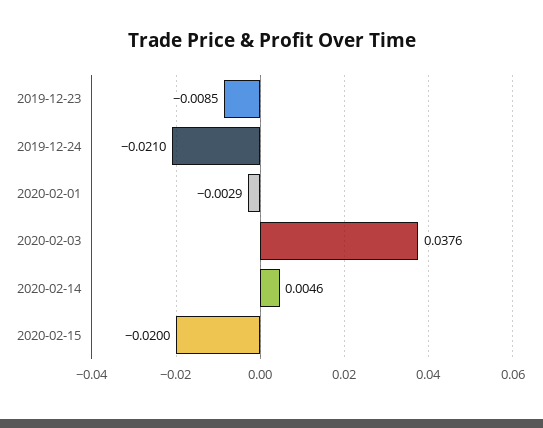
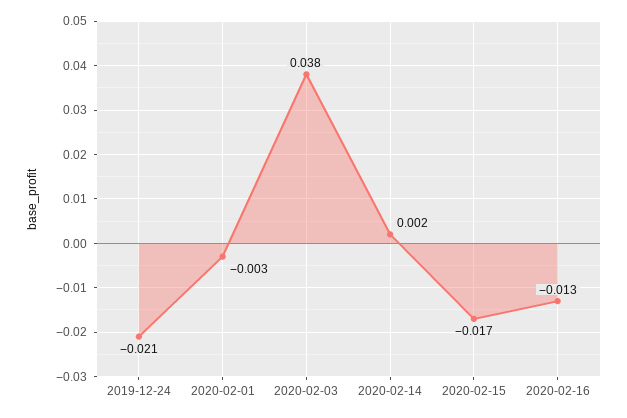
2019-12-23: -0.0085 -> none
2020-02-14: 0.0046 -> 0.002
2020-02-15: -0.02 -> -0.017
2020-02-16: none -> -0.013

